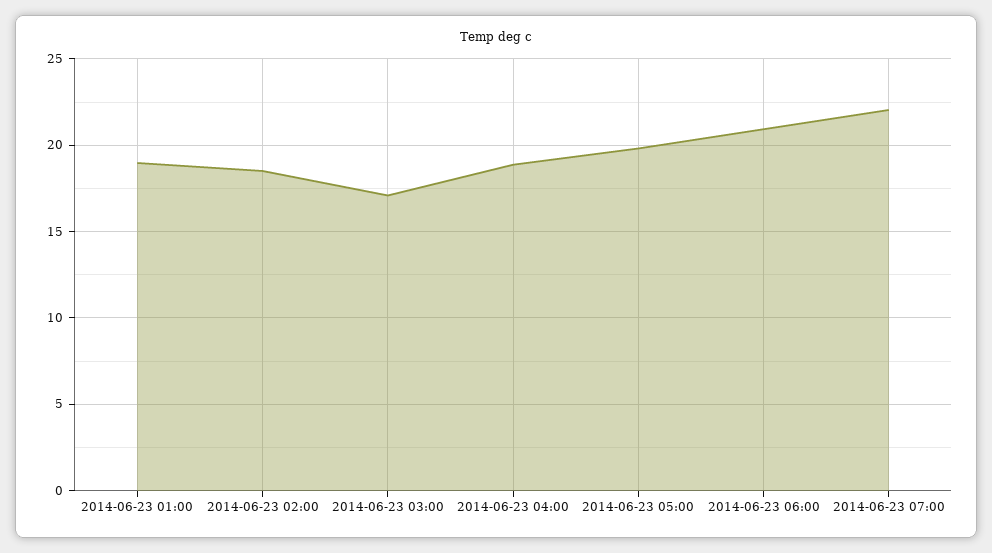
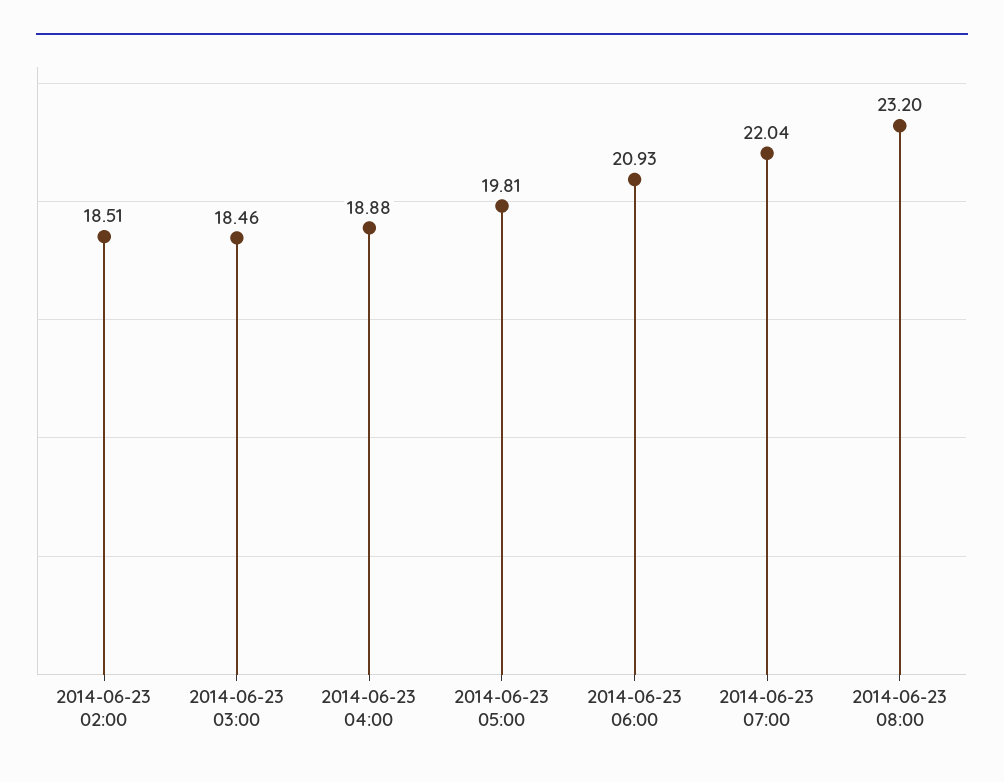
2014-06-23 01:00: 19 -> none
2014-06-23 03:00: 17 -> 18.46
2014-06-23 08:00: none -> 23.2

